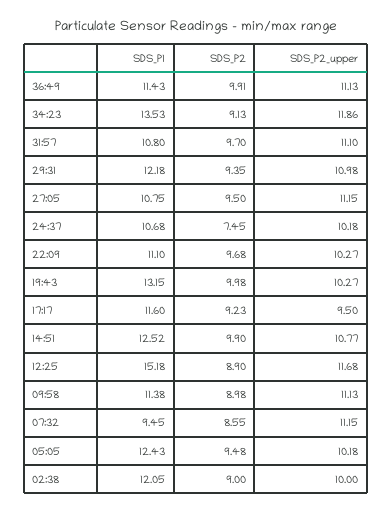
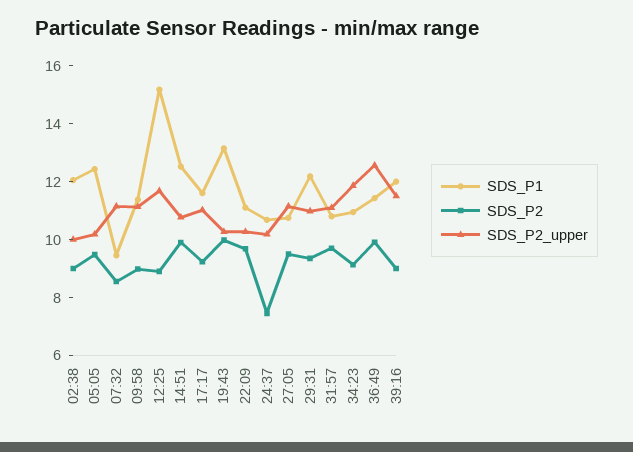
SDS_P2_upper, 36:49: 11.13 -> 12.5
SDS_P1, 34:23: 13.53 -> 11
SDS_P2_upper, 17:17: 9.5 -> 11
SDS_P1, 39:16: none -> 12
SDS_P2, 39:16: none -> 9
SDS_P2_upper, 39:16: none -> 11.5

